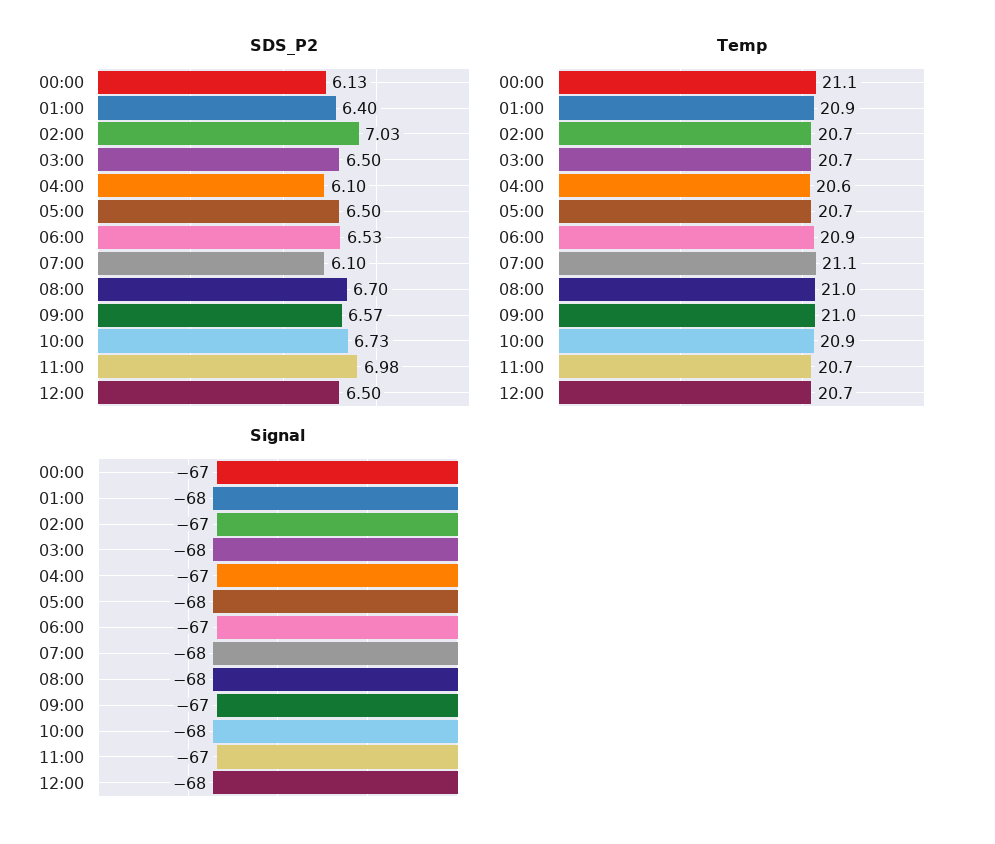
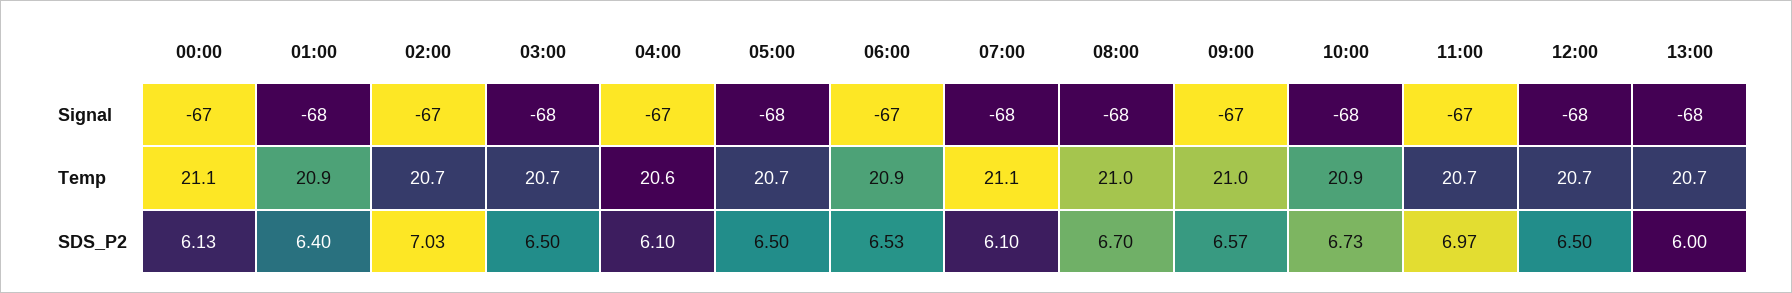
SDS_P2, 11:00: 6.98 -> 6.97
Signal, 13:00: none -> -68
Temp, 13:00: none -> 20.7
SDS_P2, 13:00: none -> 6

